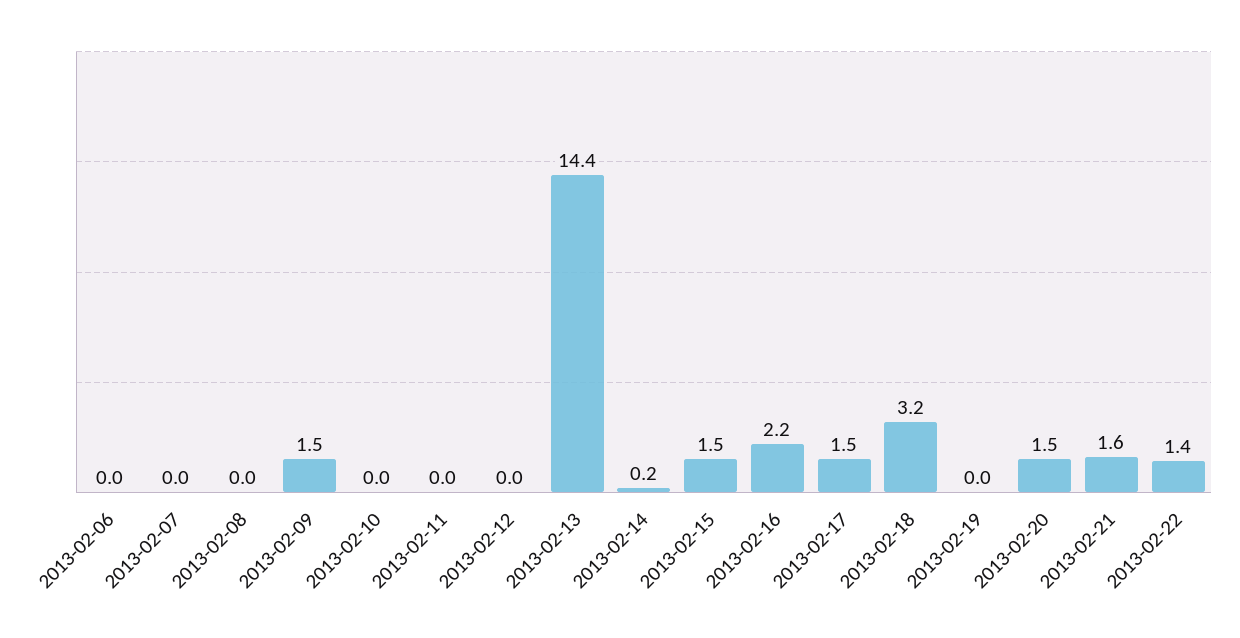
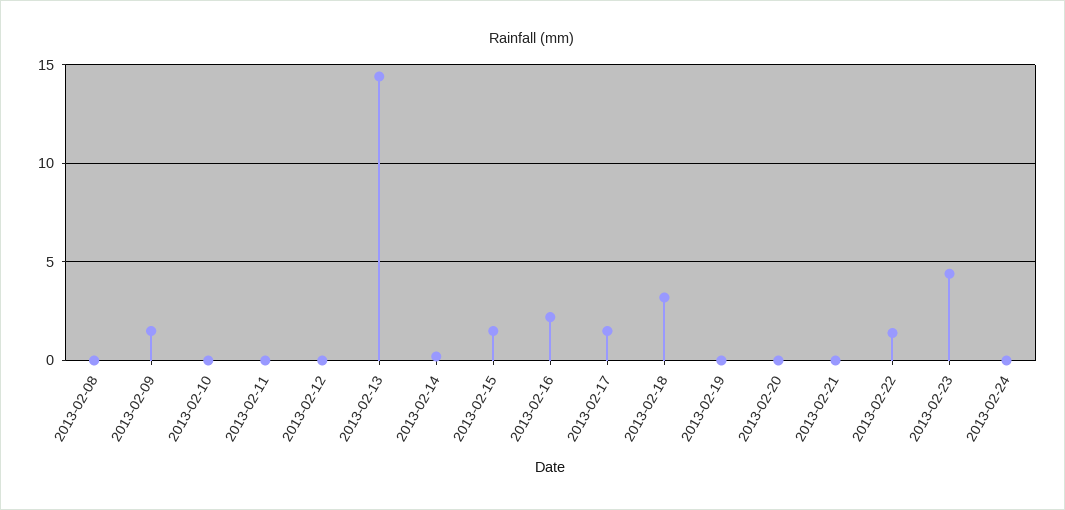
2013-02-06: 0 -> none
2013-02-07: 0 -> none
2013-02-20: 1.5 -> 0
2013-02-21: 1.6 -> 0
2013-02-23: none -> 4.5
2013-02-24: none -> 0

